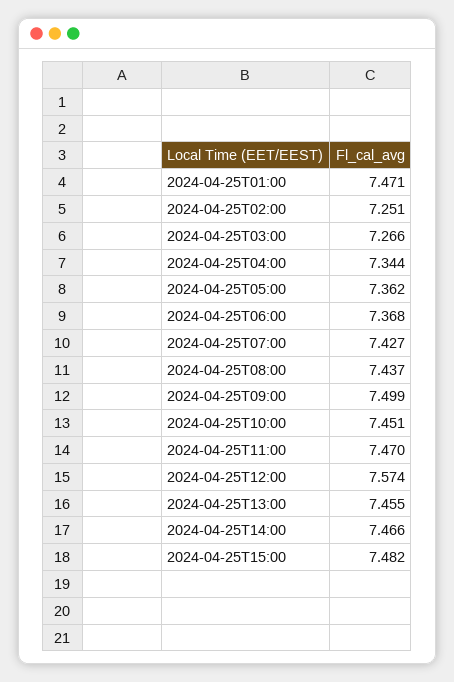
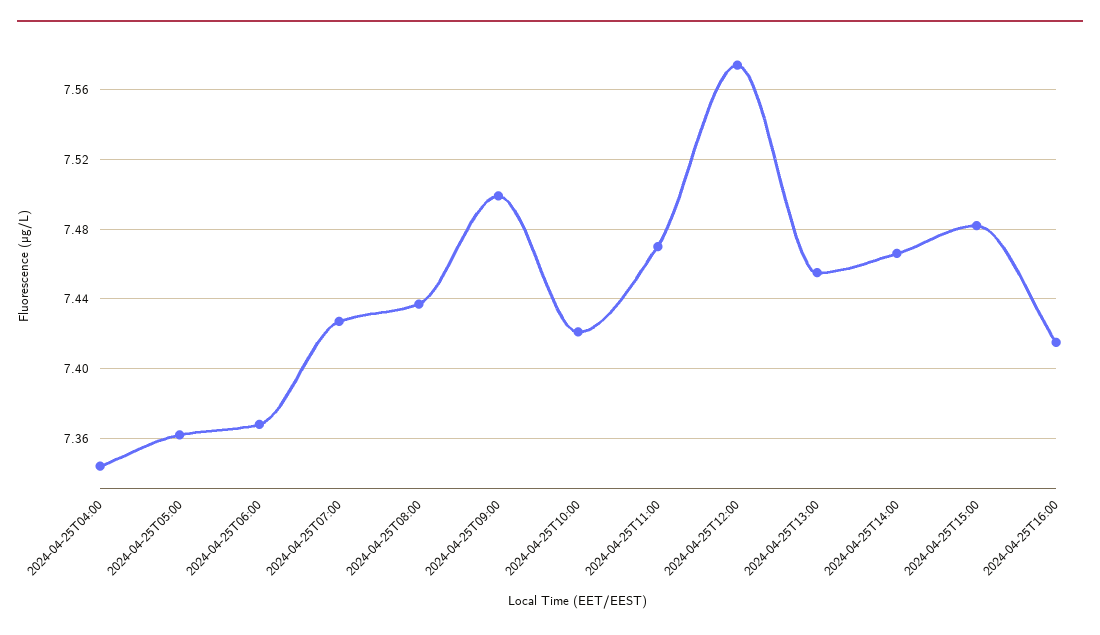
2024-04-25T01:00: 7.471 -> none
2024-04-25T02:00: 7.251 -> none
2024-04-25T03:00: 7.266 -> none
2024-04-25T10:00: 7.451 -> 7.42
2024-04-25T16:00: none -> 7.415

